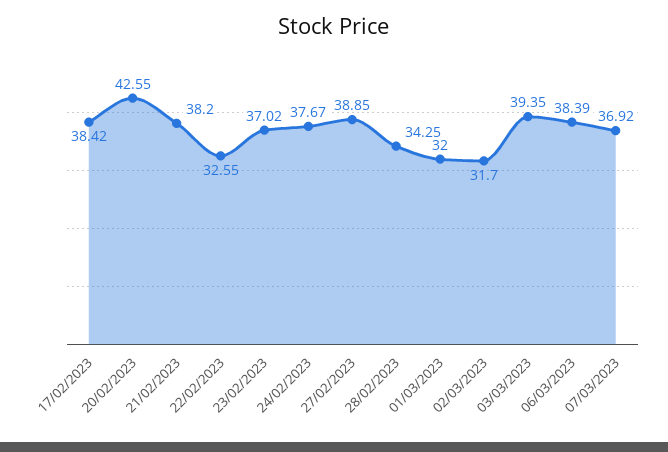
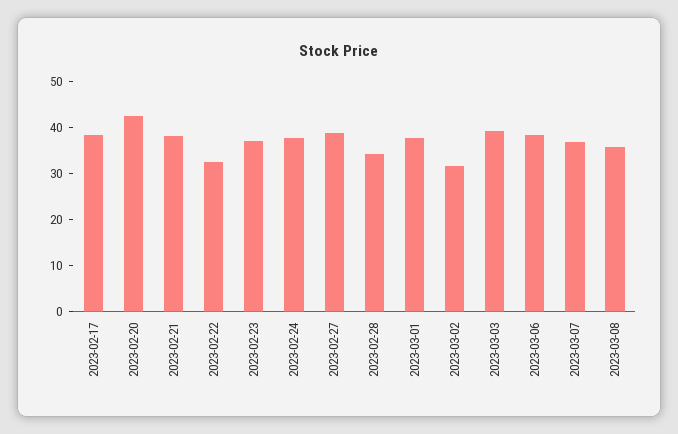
01/03/2023: 32 -> 38
2023-03-08: none -> 36

